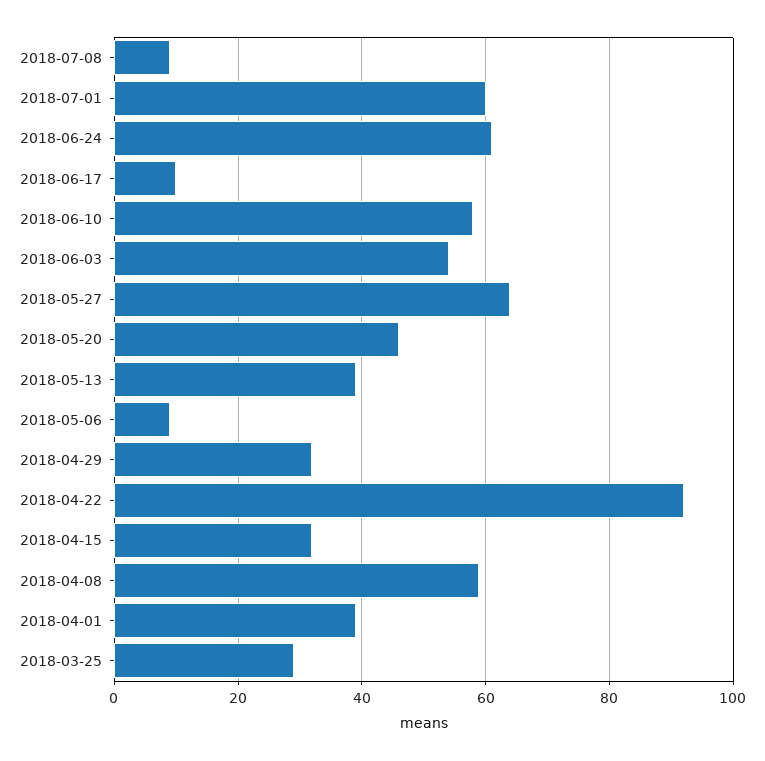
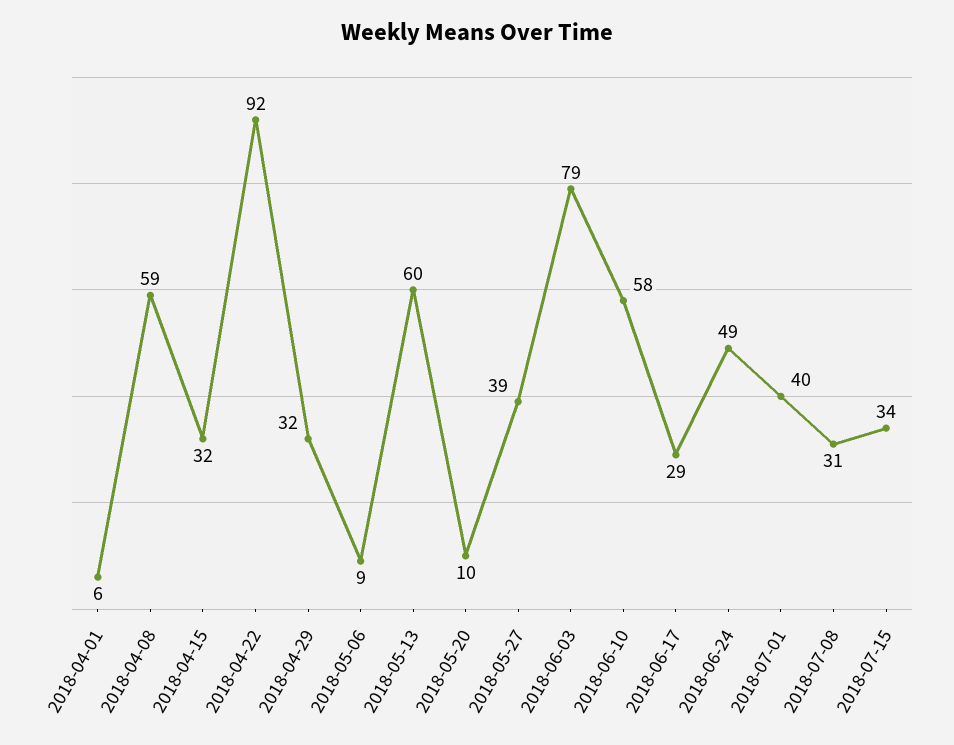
2018-07-08: 10 -> 31
2018-07-01: 60 -> 40
2018-06-24: 60 -> 49
2018-06-17: 10 -> 29
2018-06-03: 55 -> 79
2018-05-27: 65 -> 39
2018-05-20: 45 -> 10
2018-05-13: 40 -> 60
2018-04-01: 40 -> 6
2018-03-25: 30 -> none
2018-07-15: none -> 34

